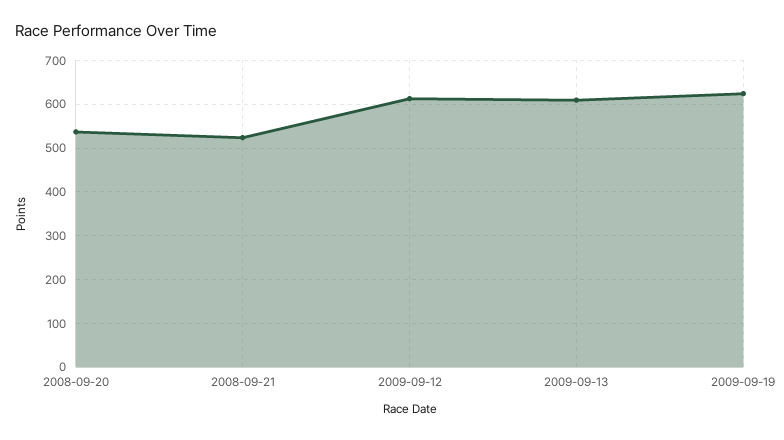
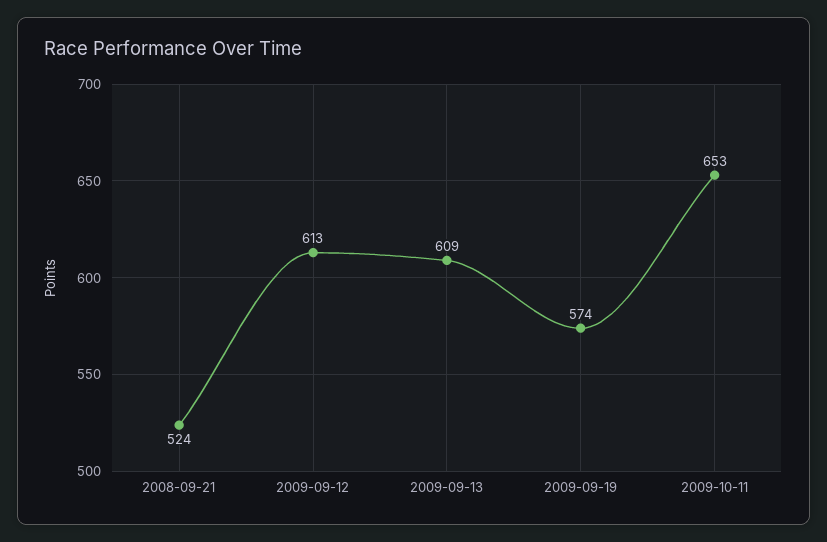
2008-09-20: 540 -> none
2009-09-19: 620 -> 574
2009-10-11: none -> 653

